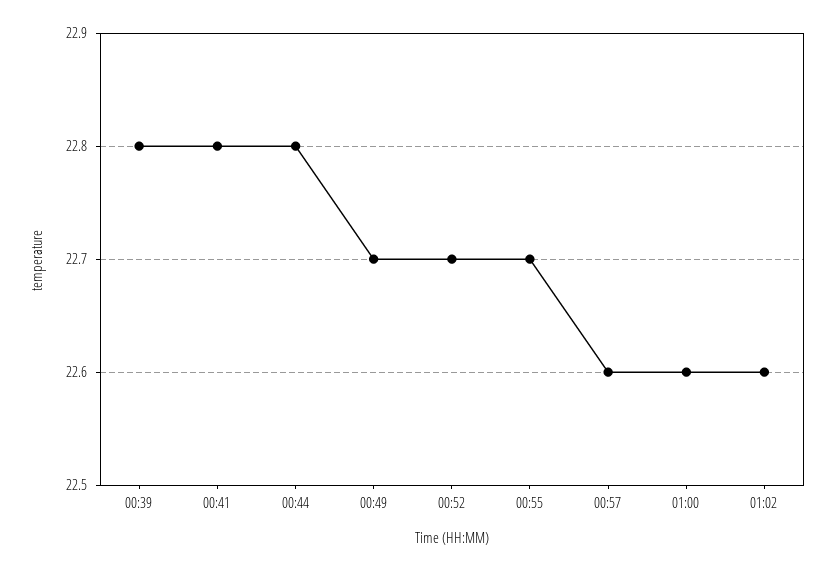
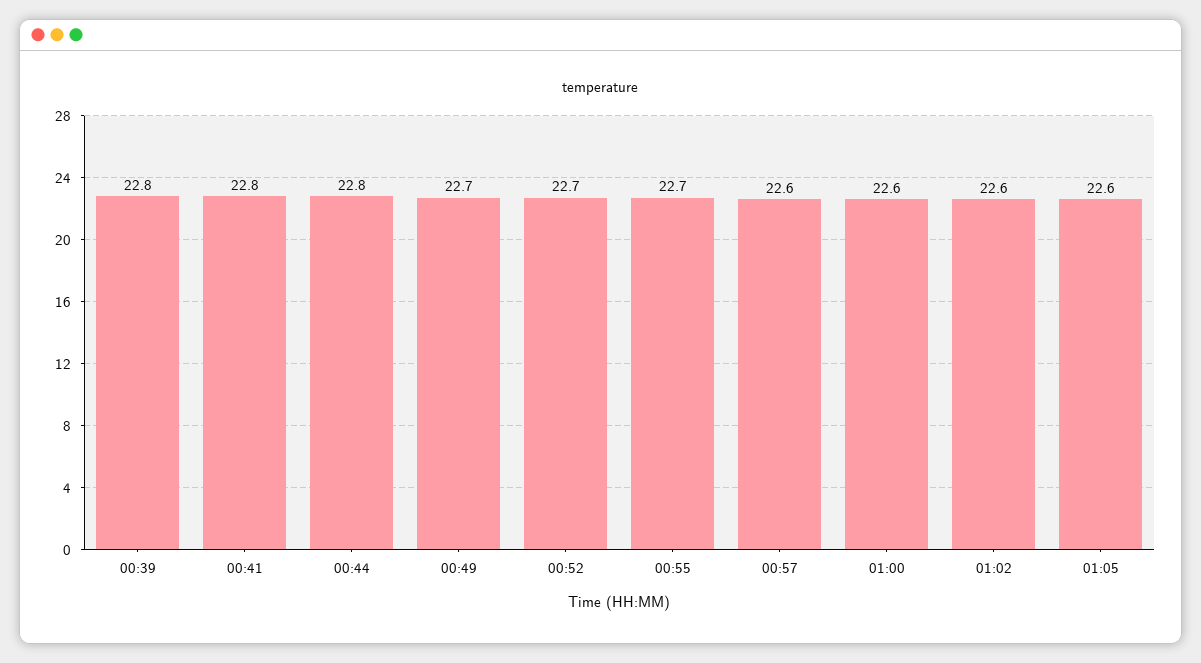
01:05: none -> 22.6

